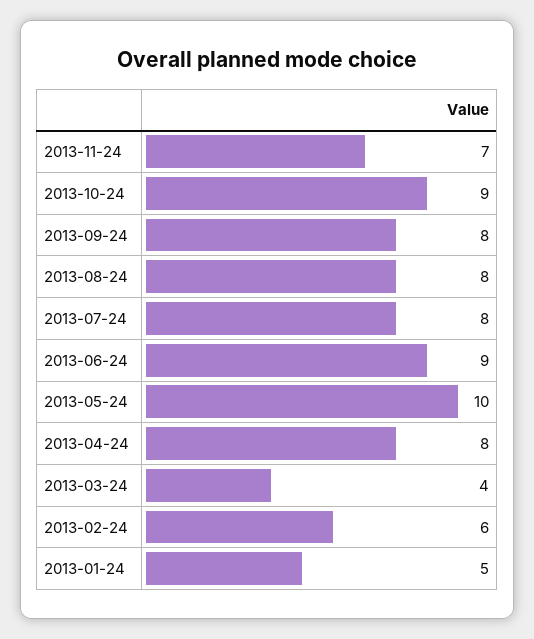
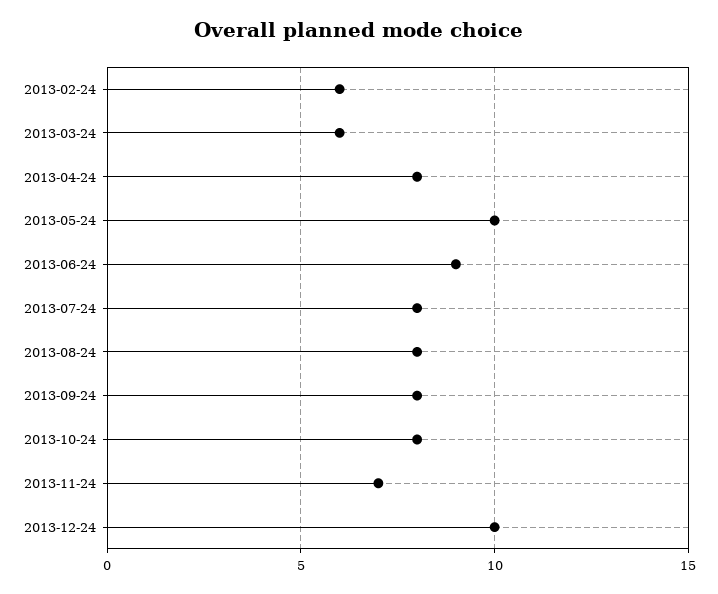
2013-10-24: 9 -> 8
2013-03-24: 4 -> 6
2013-01-24: 5 -> none
2013-12-24: none -> 10

